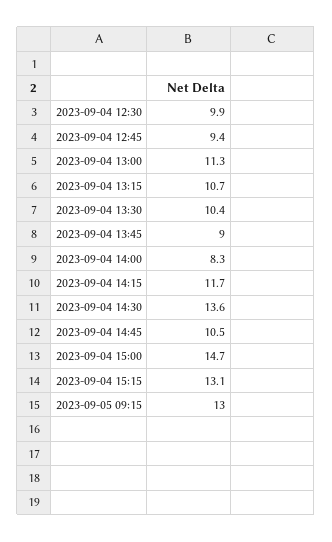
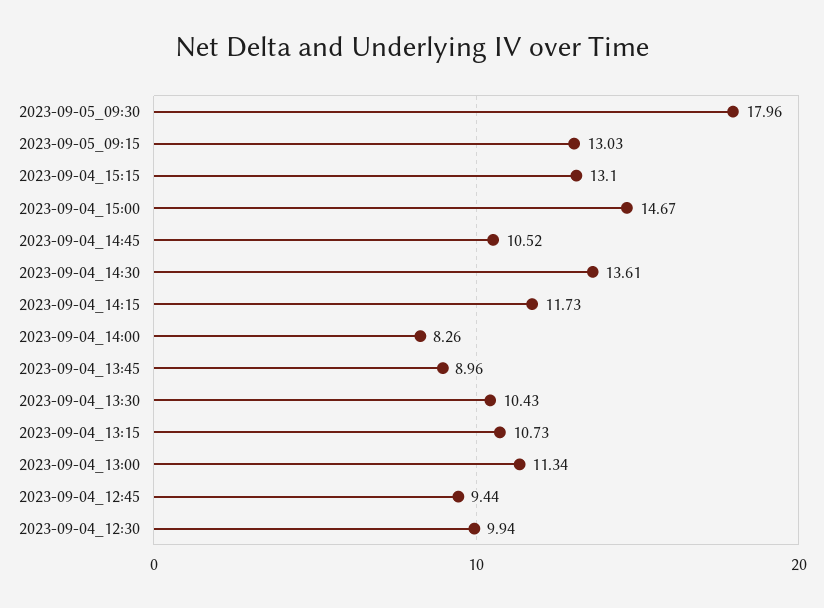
2023-09-05_09:30: none -> 17.96

